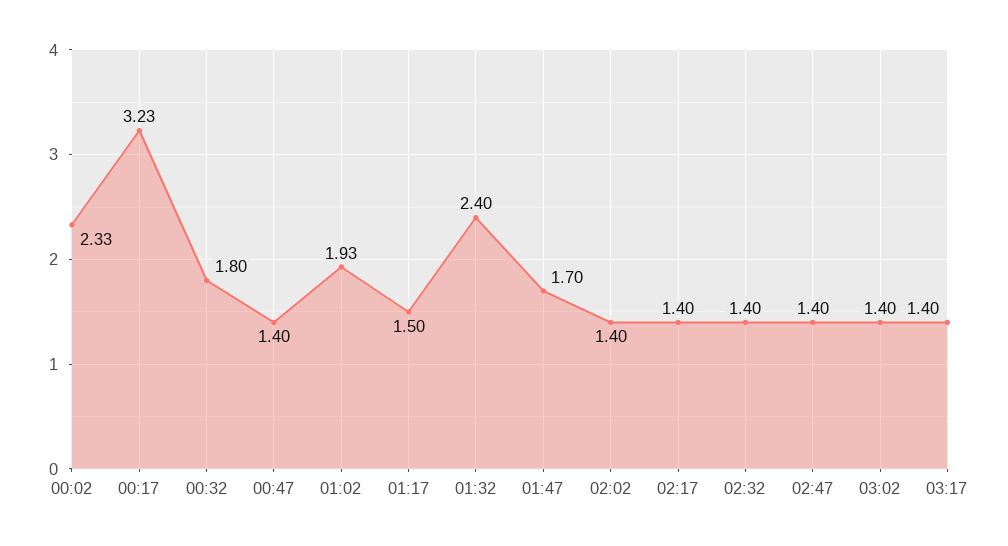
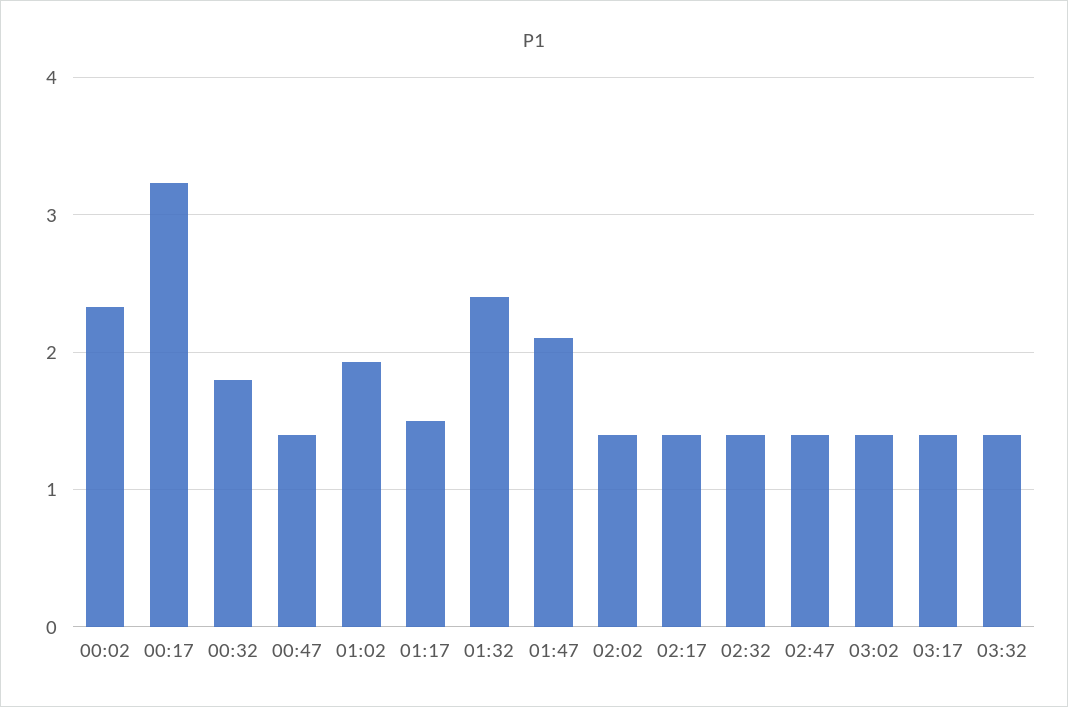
01:47: 1.7 -> 2.1
03:32: none -> 1.4

